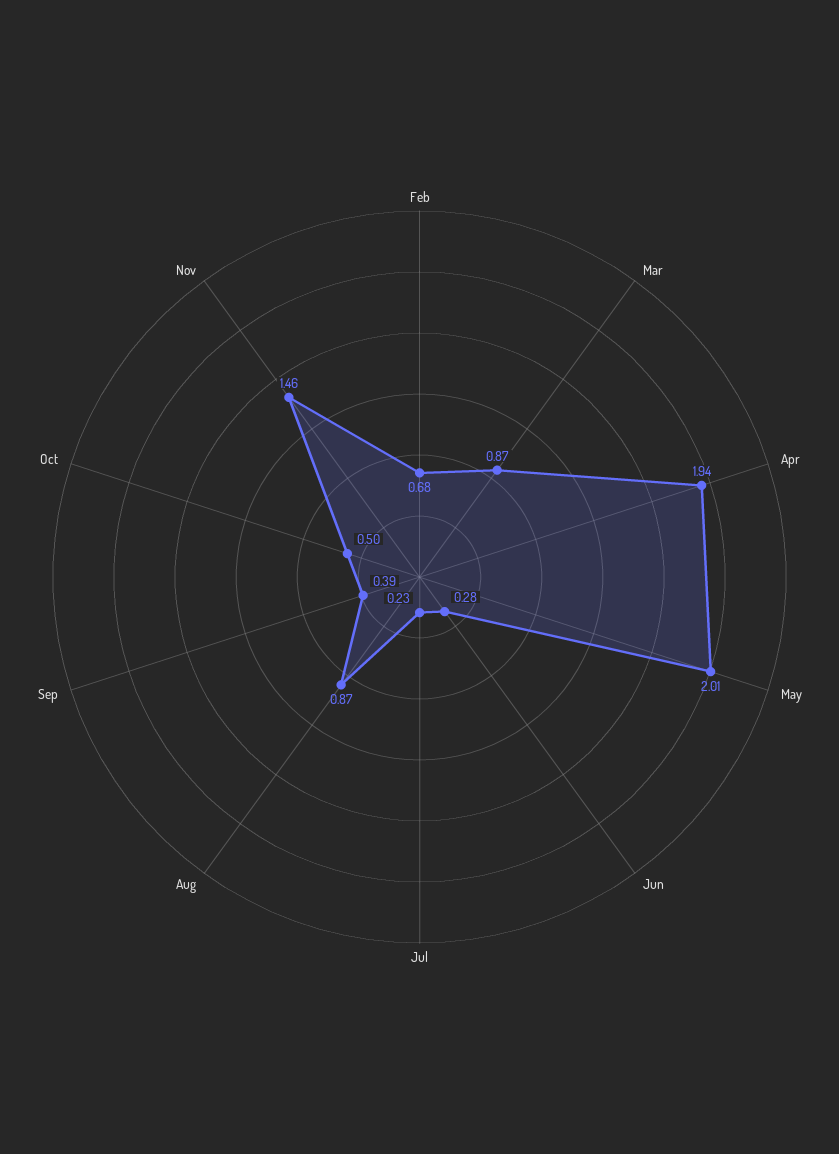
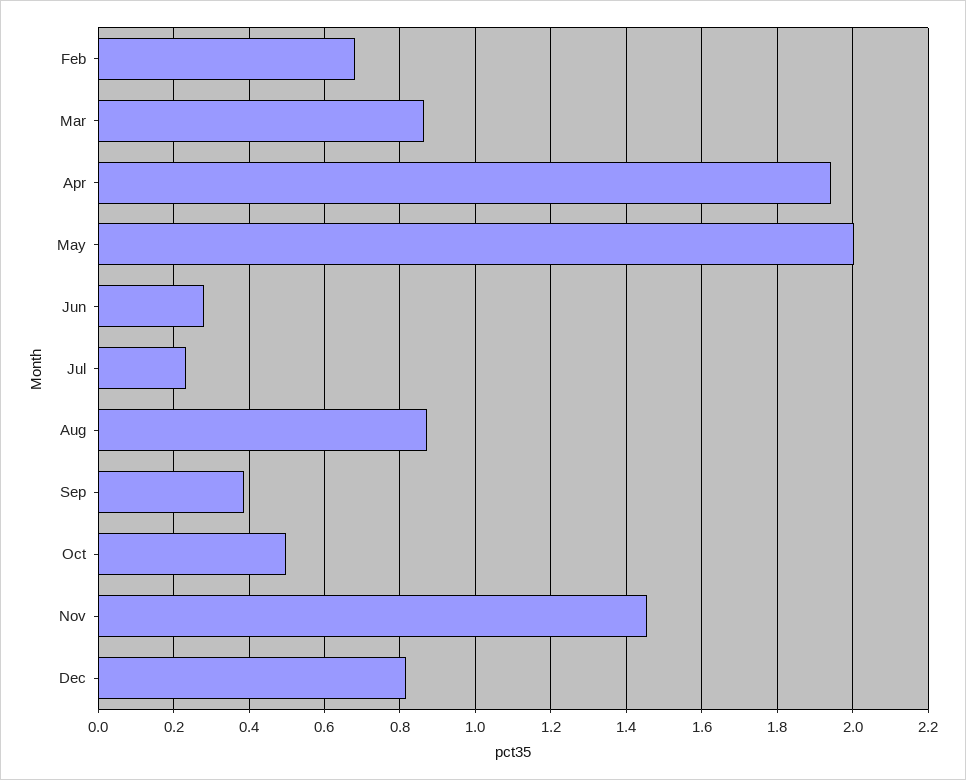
Dec: none -> 0.82

